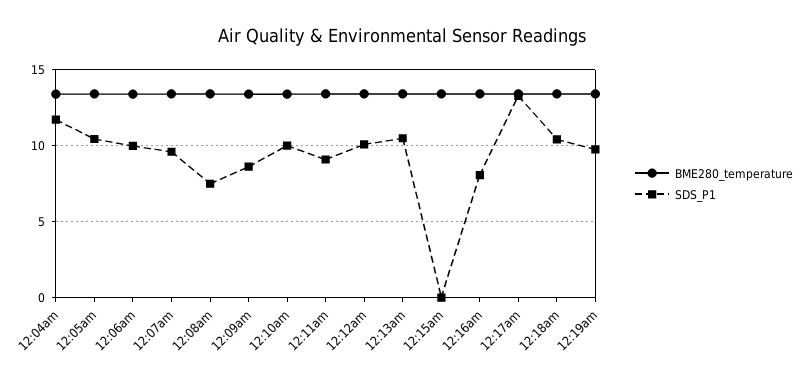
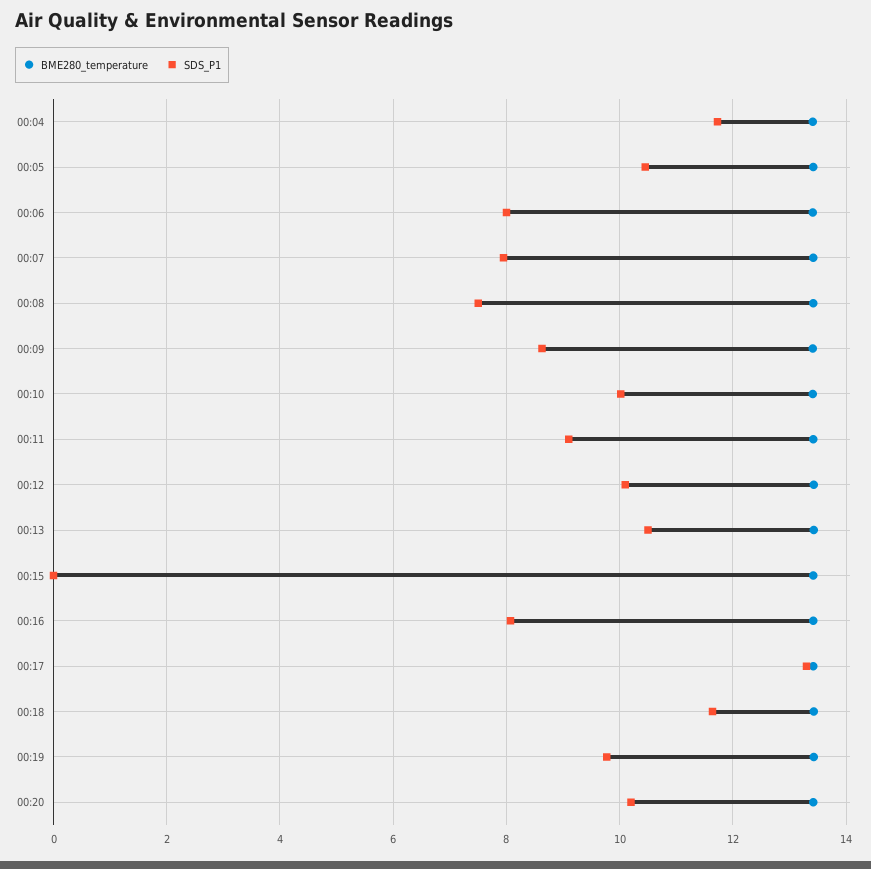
SDS_P1, 12:06am: 10 -> 8
SDS_P1, 12:07am: 9.5 -> 8
SDS_P1, 12:18am: 10.5 -> 11.6
BME280_temperature, 00:20: none -> 13.4
SDS_P1, 00:20: none -> 10.2

